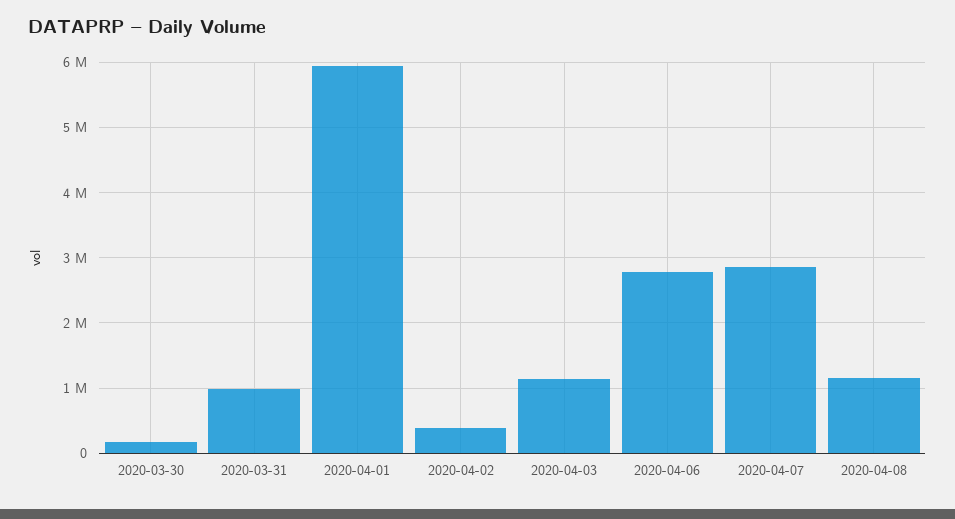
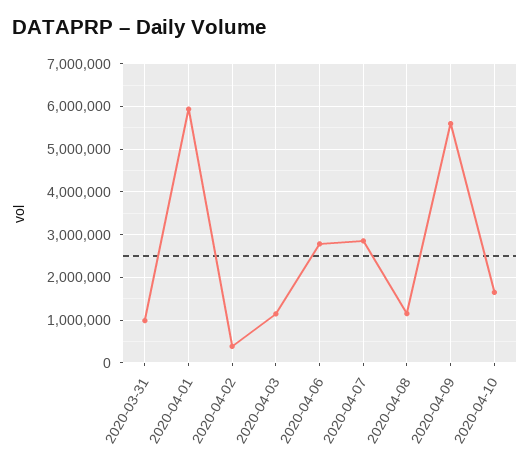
2020-03-30: 200000 -> none
2020-04-09: none -> 5600000
2020-04-10: none -> 1600000

